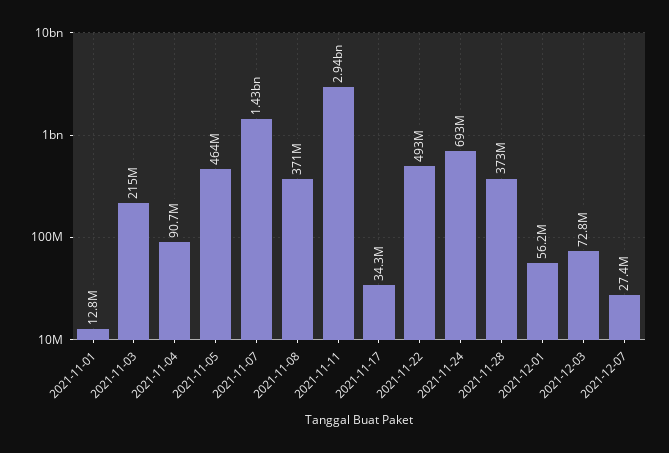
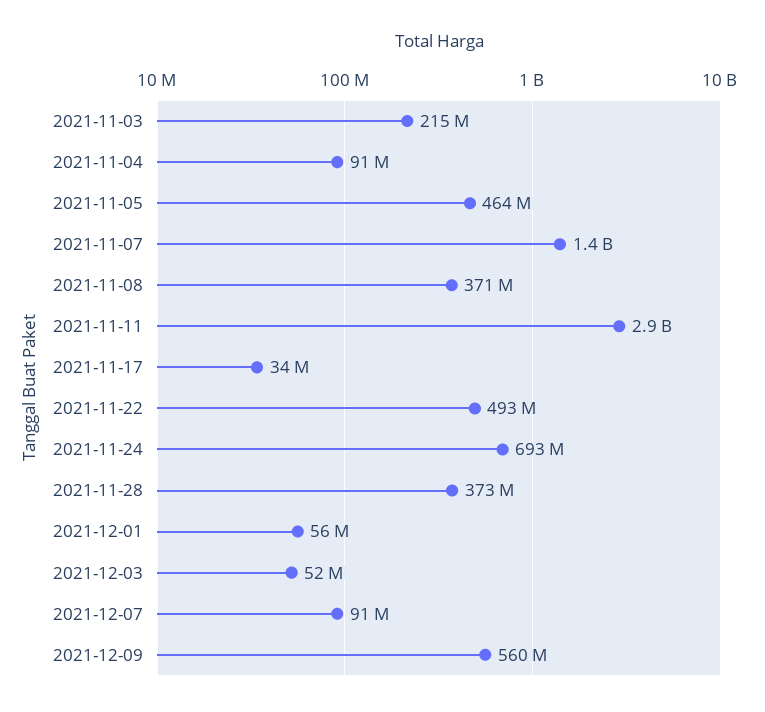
2021-11-01: 12800000 -> none
2021-12-03: 72800000 -> 52000000
2021-12-07: 27400000 -> 91000000
2021-12-09: none -> 560000000

